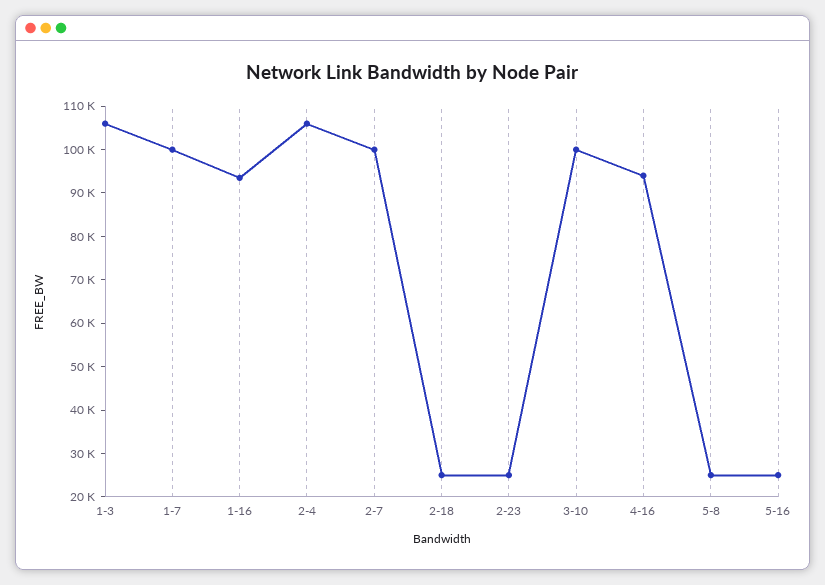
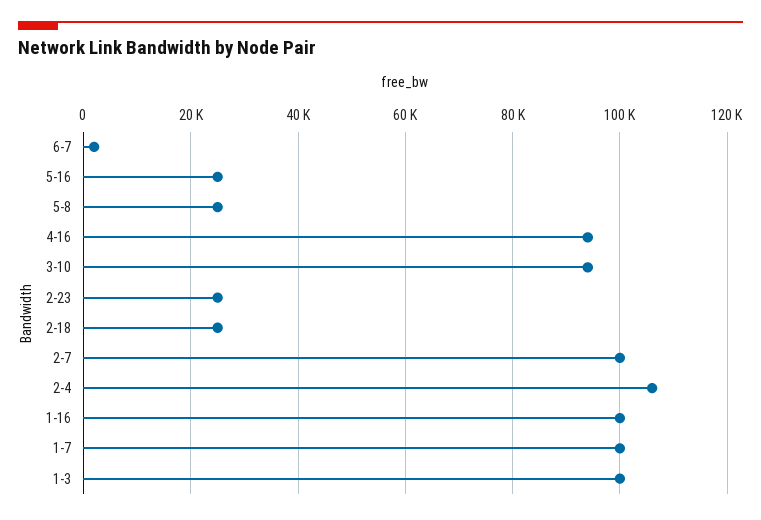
1-3: 106000 -> 100000
1-16: 94000 -> 100000
3-10: 100000 -> 94000
6-7: none -> 2000

